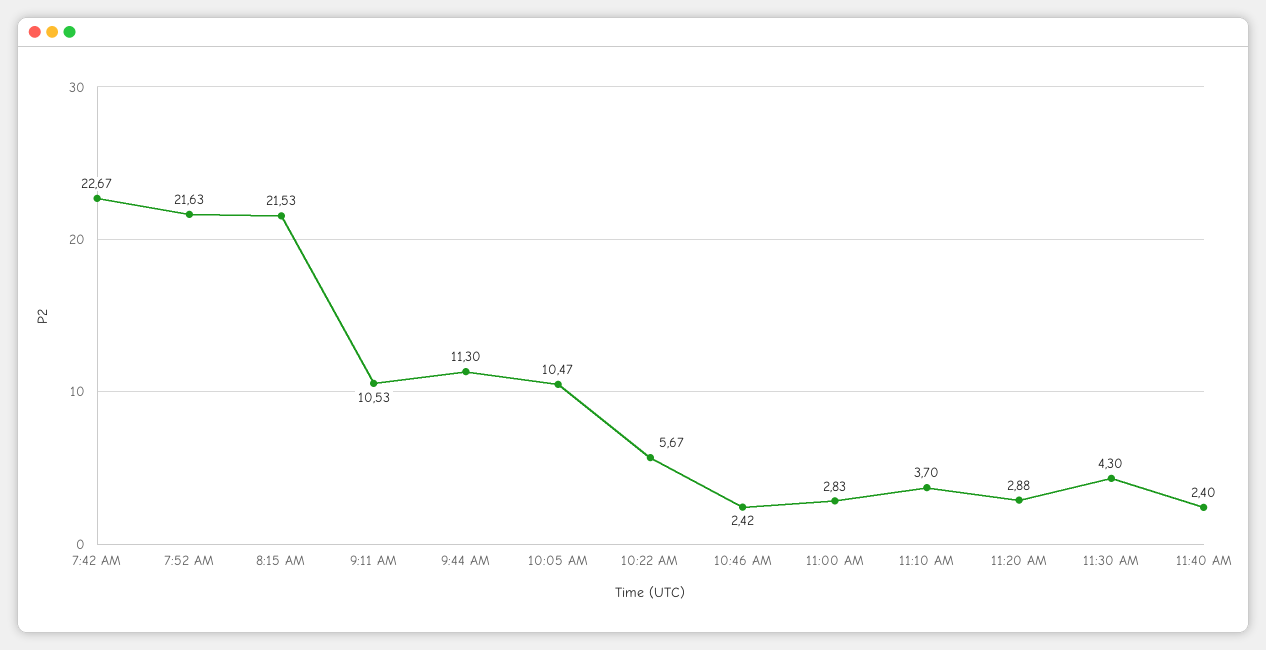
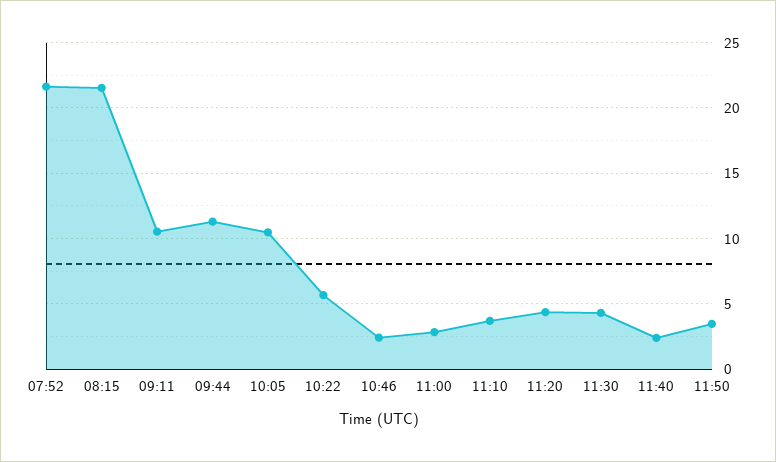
7:42 AM: 22.67 -> none
11:20 AM: 2.88 -> 4.5
11:50: none -> 3.5

